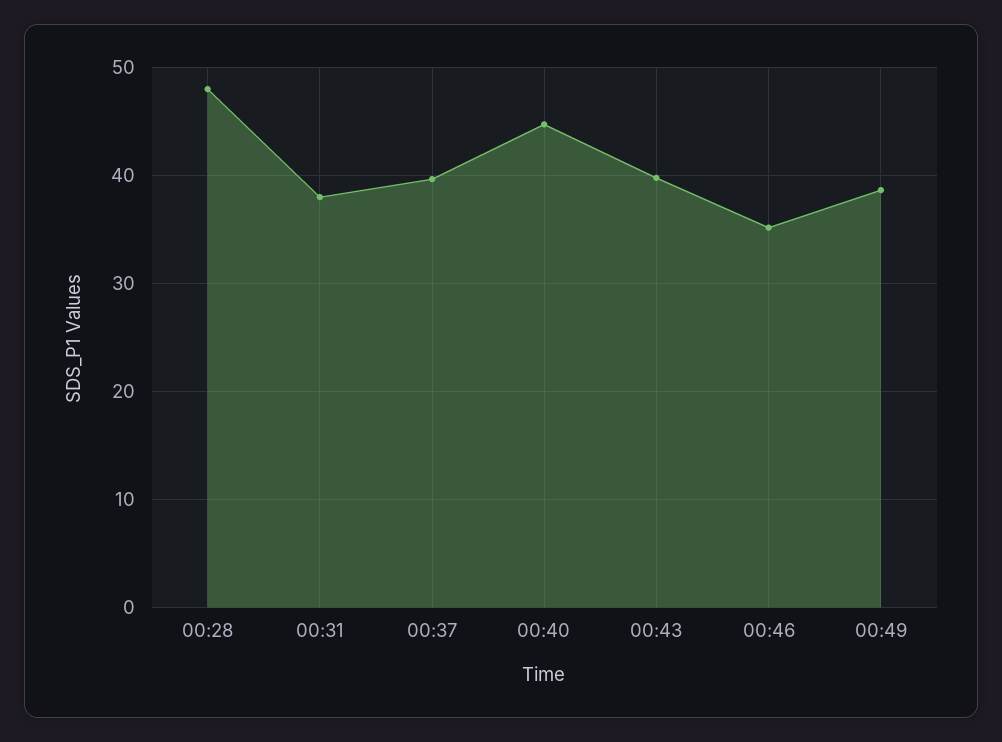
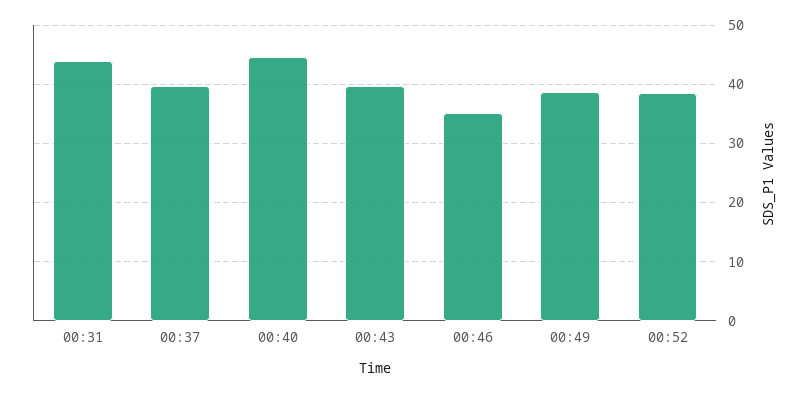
00:28: 48 -> none
00:31: 38 -> 44
00:52: none -> 38

